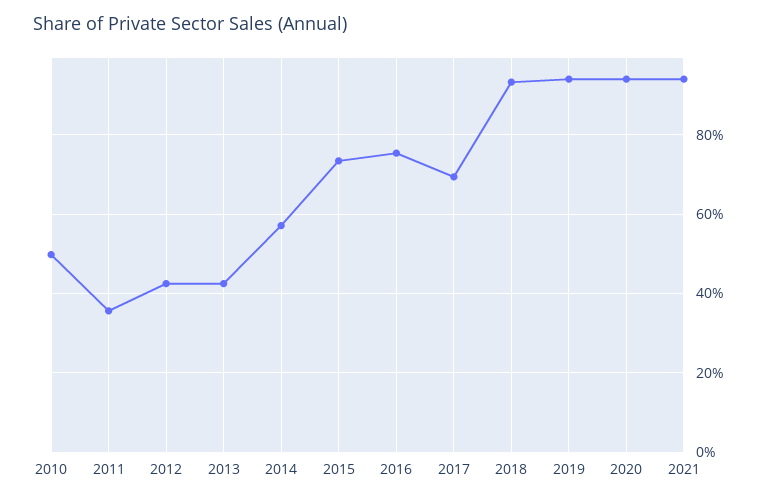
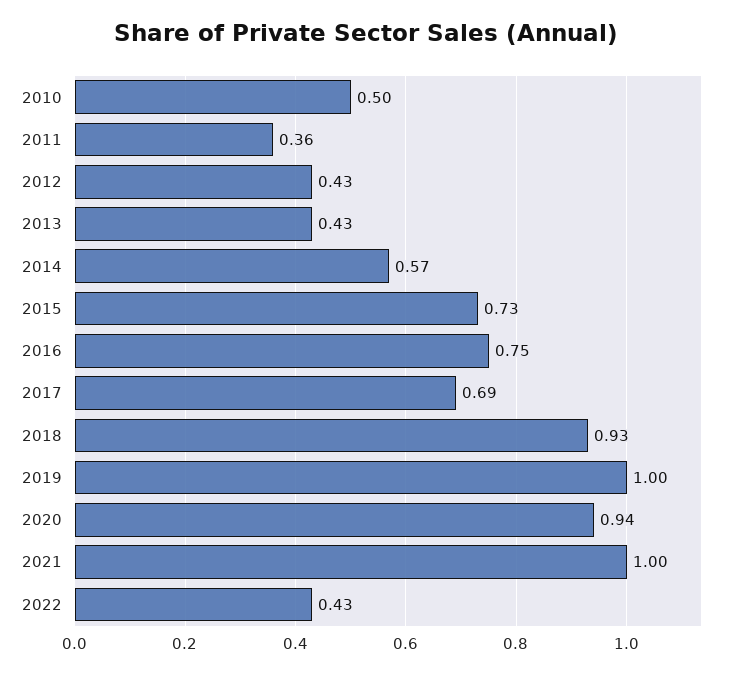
2019: 0.94 -> 1
2021: 0.94 -> 1
2022: none -> 0.43

